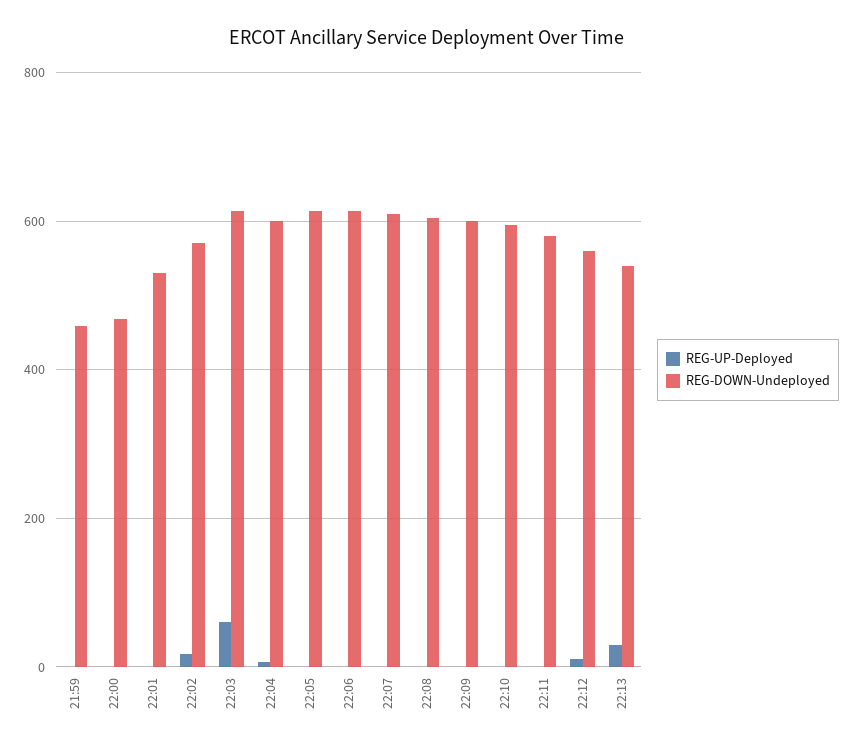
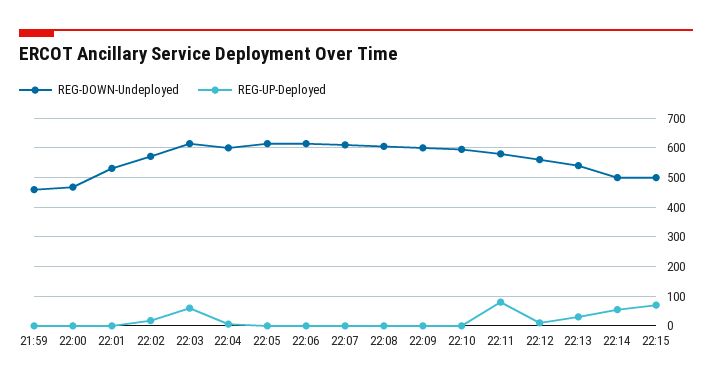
REG-UP-Deployed, 22:11: 0 -> 75
REG-DOWN-Undeployed, 22:14: none -> 500
REG-UP-Deployed, 22:14: none -> 50
REG-DOWN-Undeployed, 22:15: none -> 500
REG-UP-Deployed, 22:15: none -> 75

